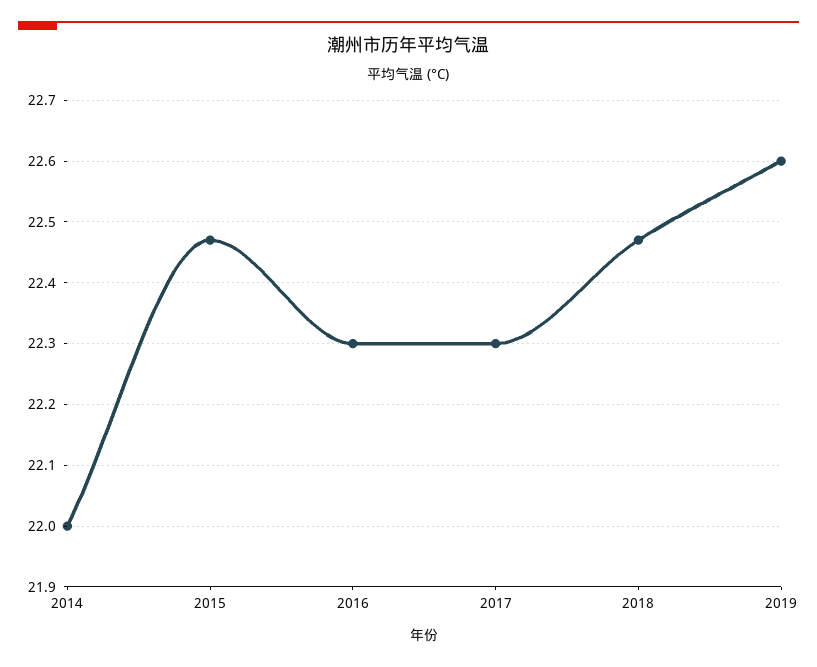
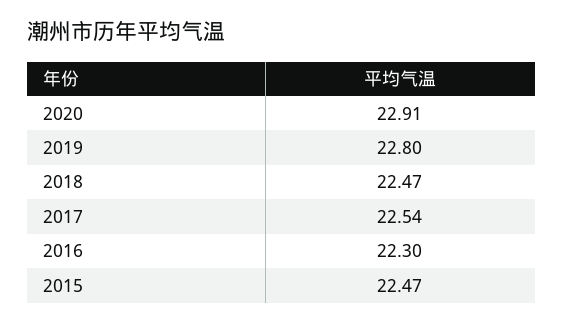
2014: 22 -> none
2017: 22.3 -> 22.54
2019: 22.6 -> 22.8
2020: none -> 22.91

